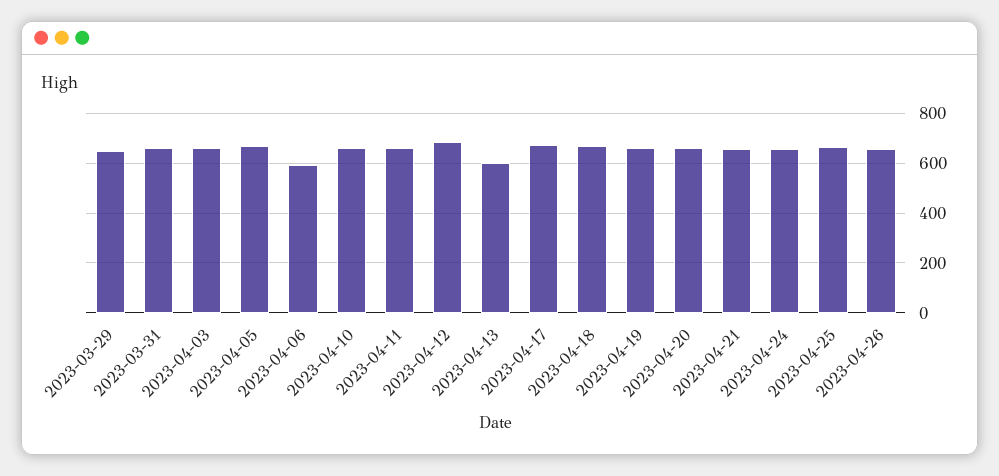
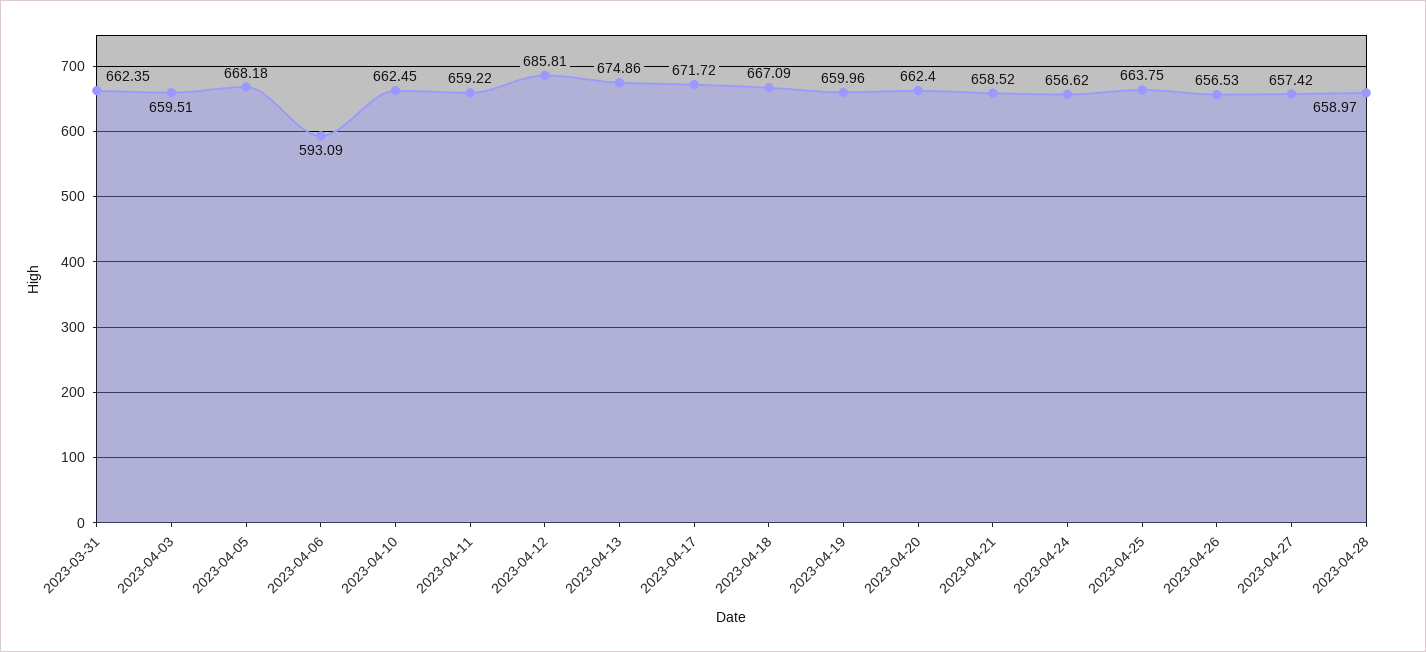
2023-03-29: 650 -> none
2023-04-13: 600 -> 674.86
2023-04-27: none -> 657.42
2023-04-28: none -> 658.97

